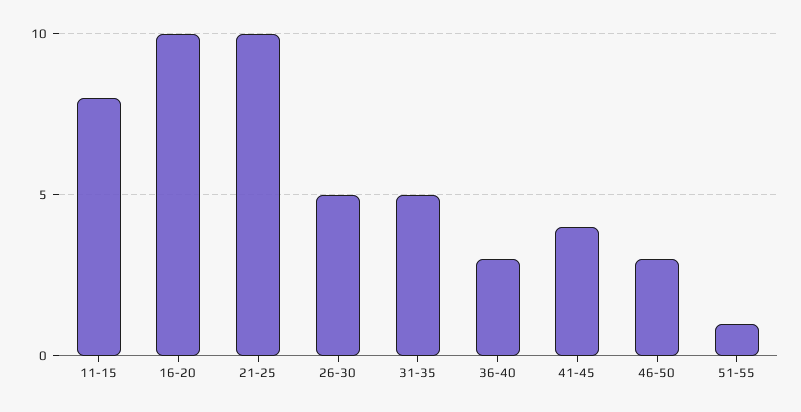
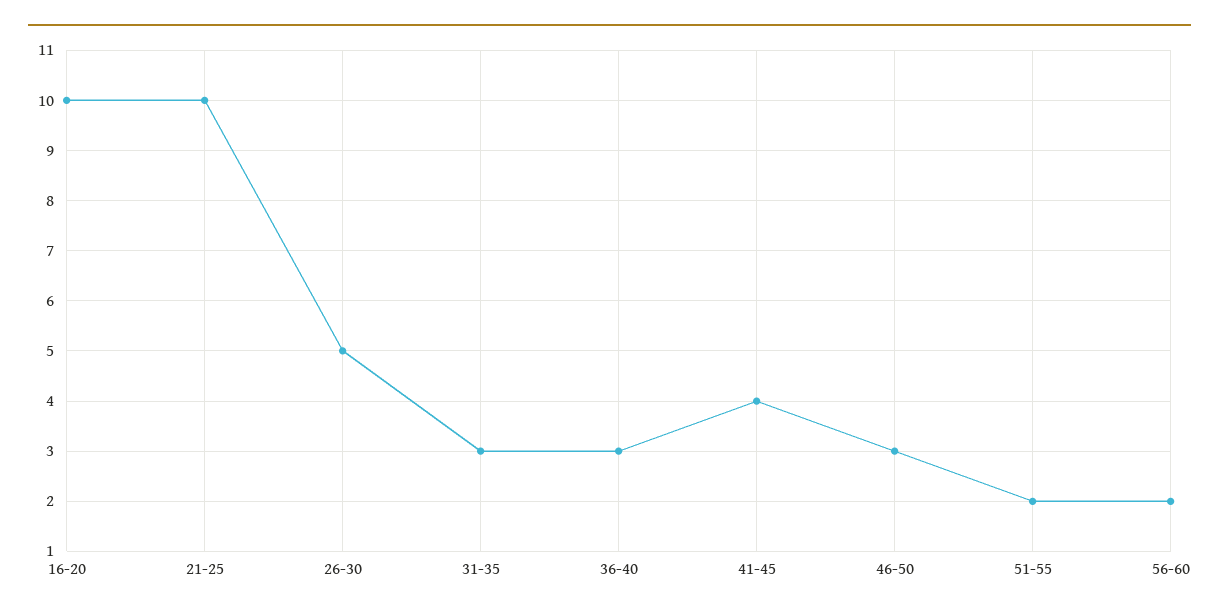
11-15: 8 -> none
31-35: 5 -> 3
51-55: 1 -> 2
56-60: none -> 2

